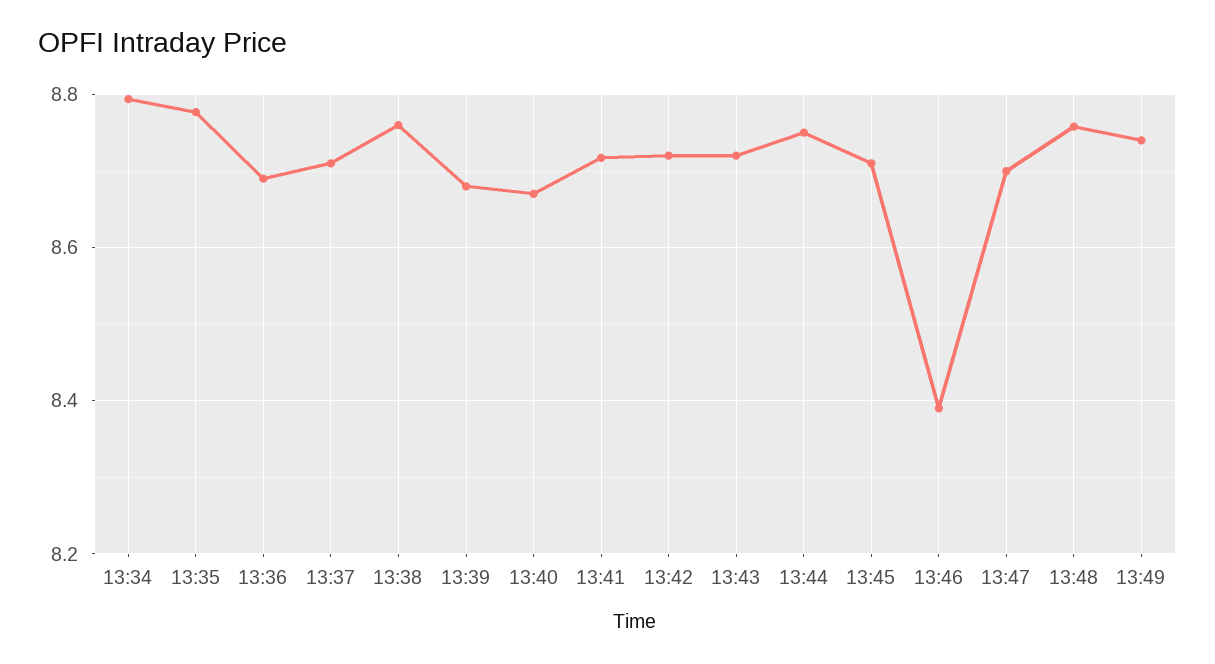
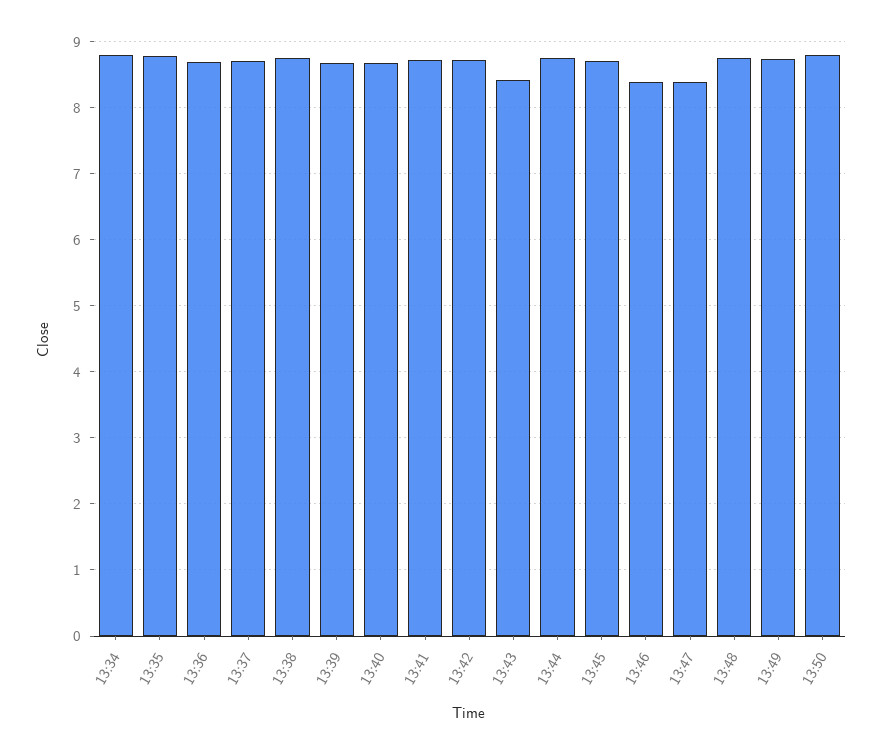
13:43: 8.72 -> 8.4
13:47: 8.7 -> 8.4
13:50: none -> 8.8

